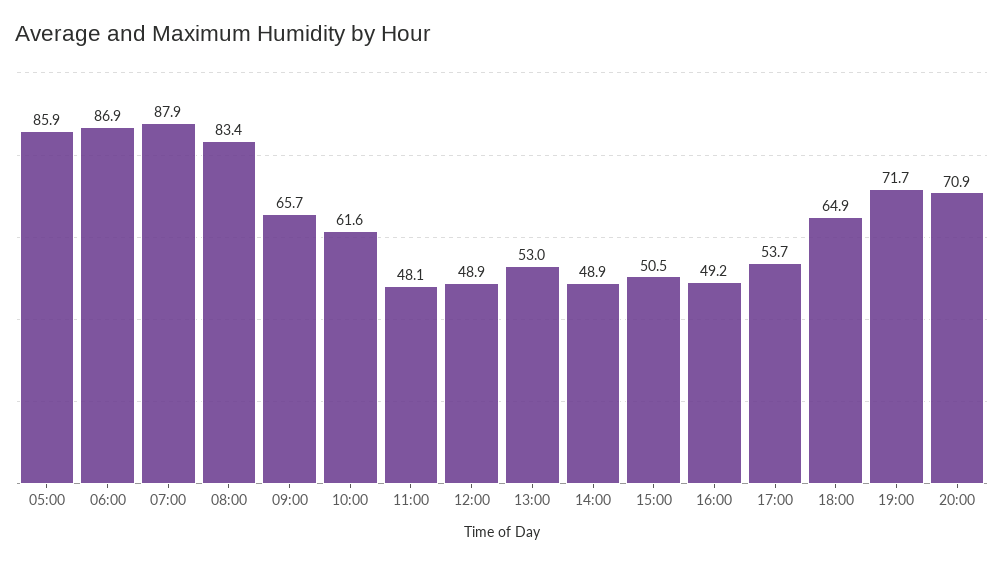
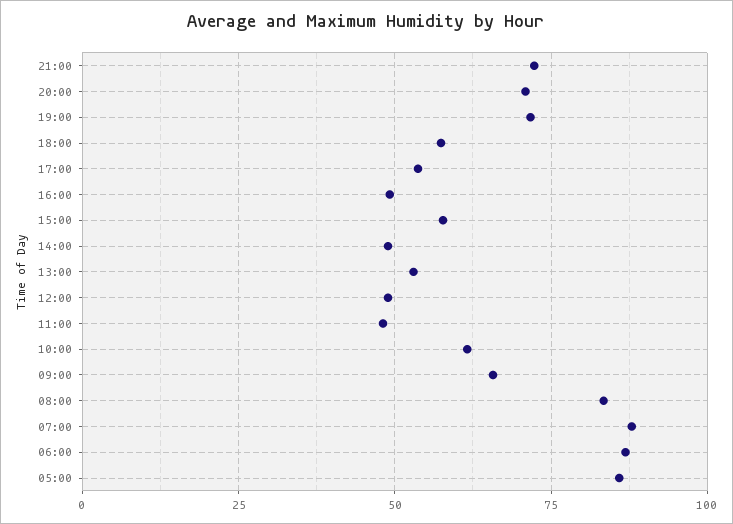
15:00: 50.5 -> 57.5
18:00: 64.9 -> 57.5
21:00: none -> 72.5

